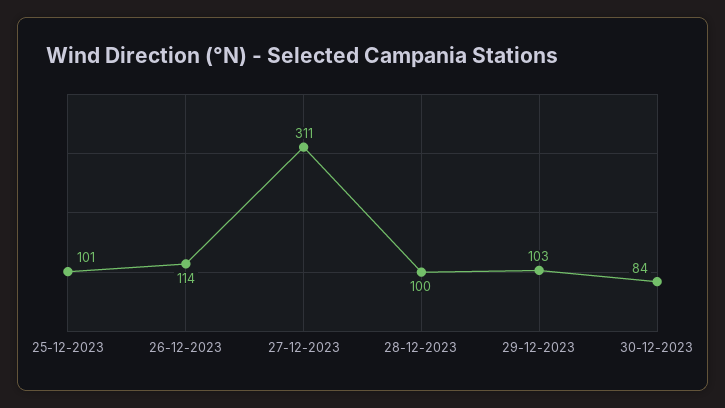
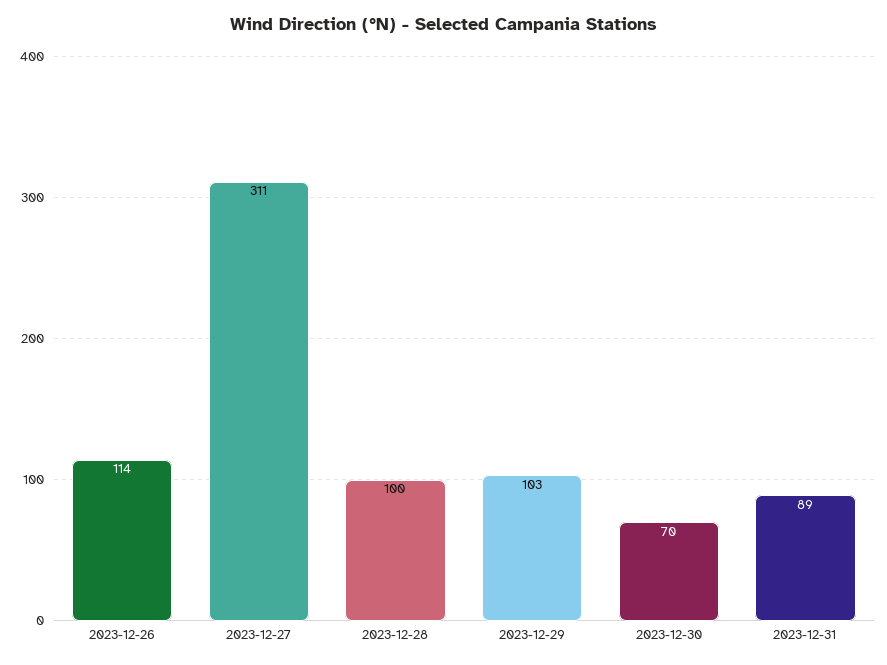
25-12-2023: 101 -> none
30-12-2023: 84 -> 70
2023-12-31: none -> 89

